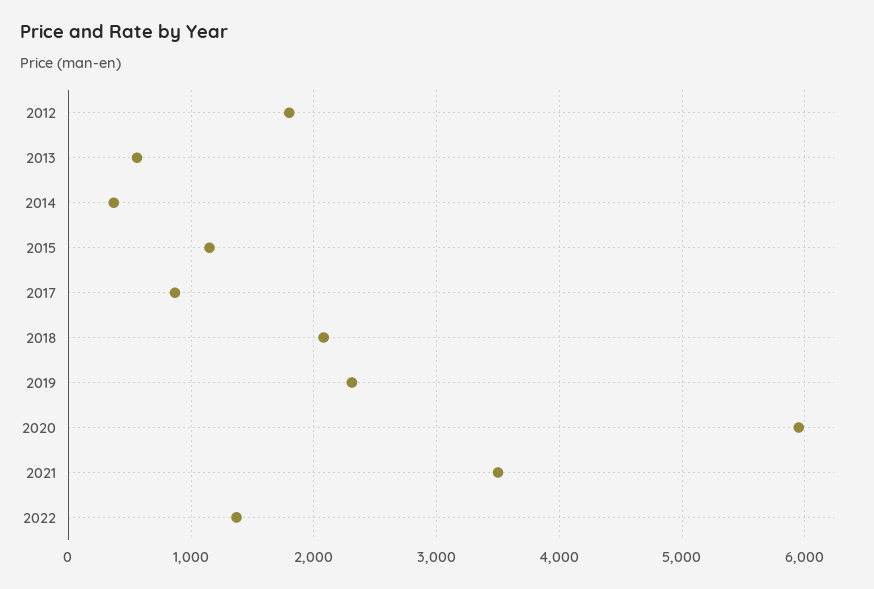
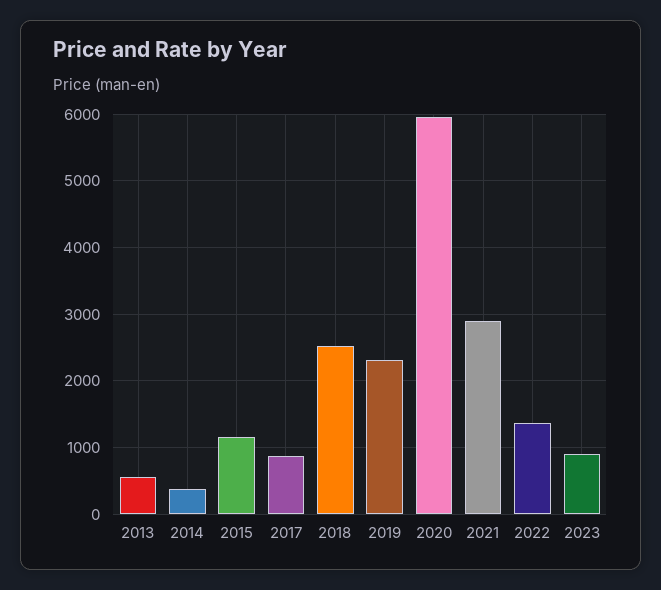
2012: 1800 -> none
2018: 2100 -> 2500
2021: 3500 -> 2900
2023: none -> 900

